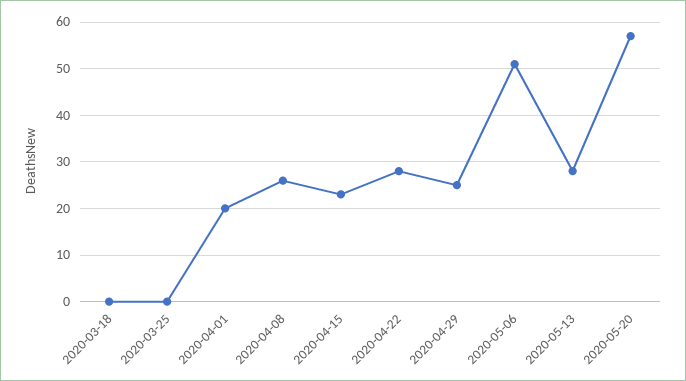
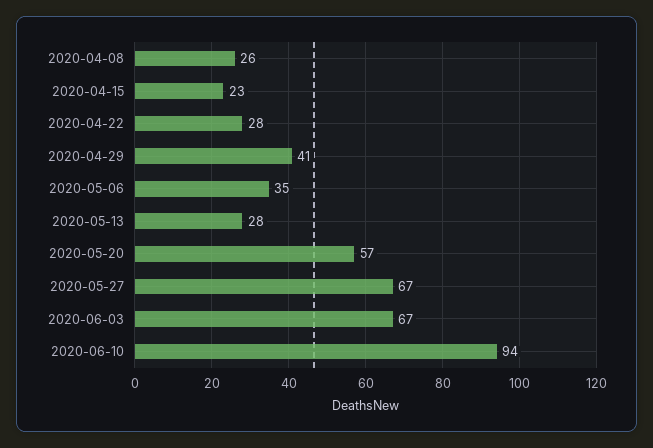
2020-03-18: 0 -> none
2020-03-25: 0 -> none
2020-04-01: 20 -> none
2020-04-29: 25 -> 41
2020-05-06: 50 -> 35
2020-05-27: none -> 67
2020-06-03: none -> 67
2020-06-10: none -> 94

